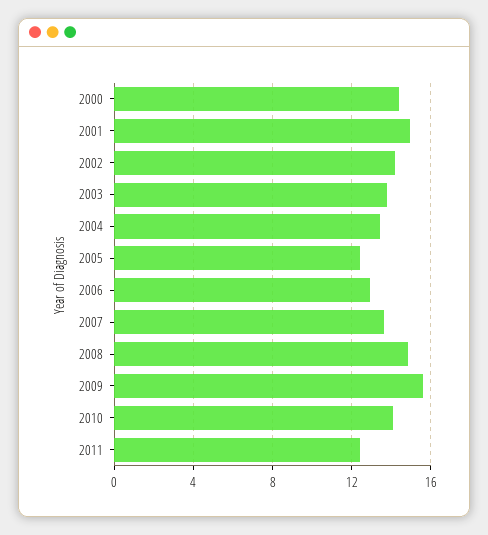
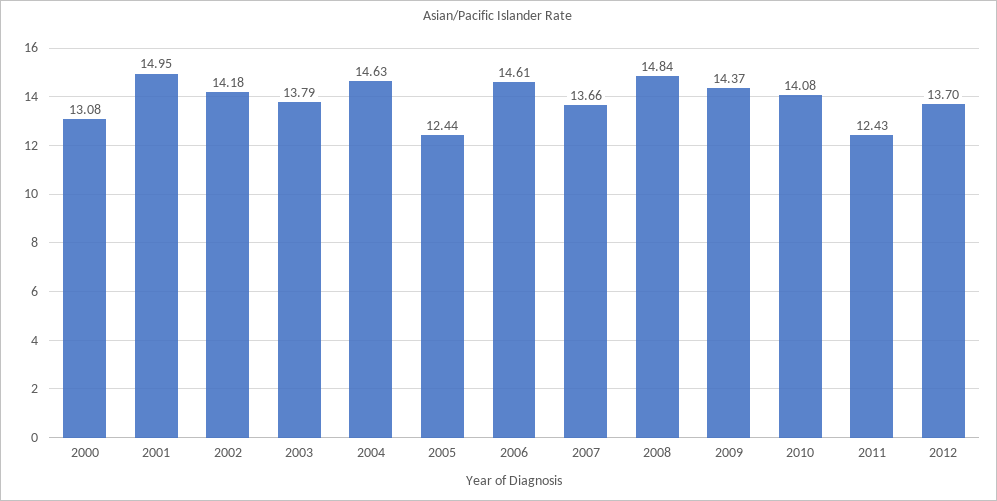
2000: 14.5 -> 13.08
2004: 13.5 -> 14.63
2006: 13 -> 14.61
2009: 15.5 -> 14.37
2012: none -> 13.7

